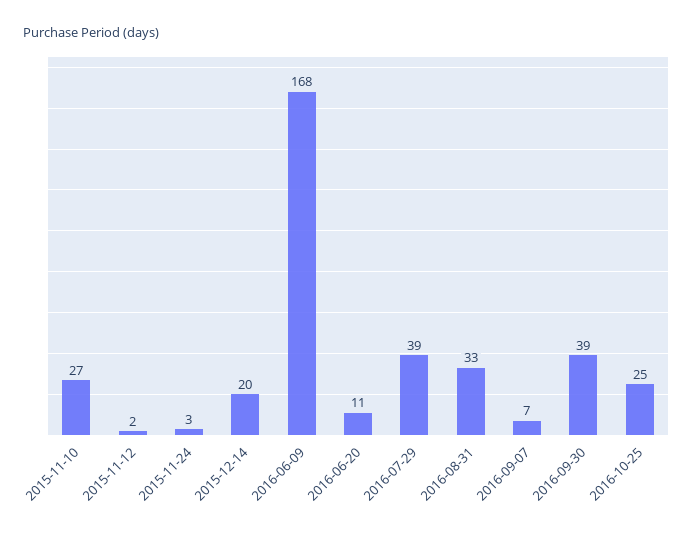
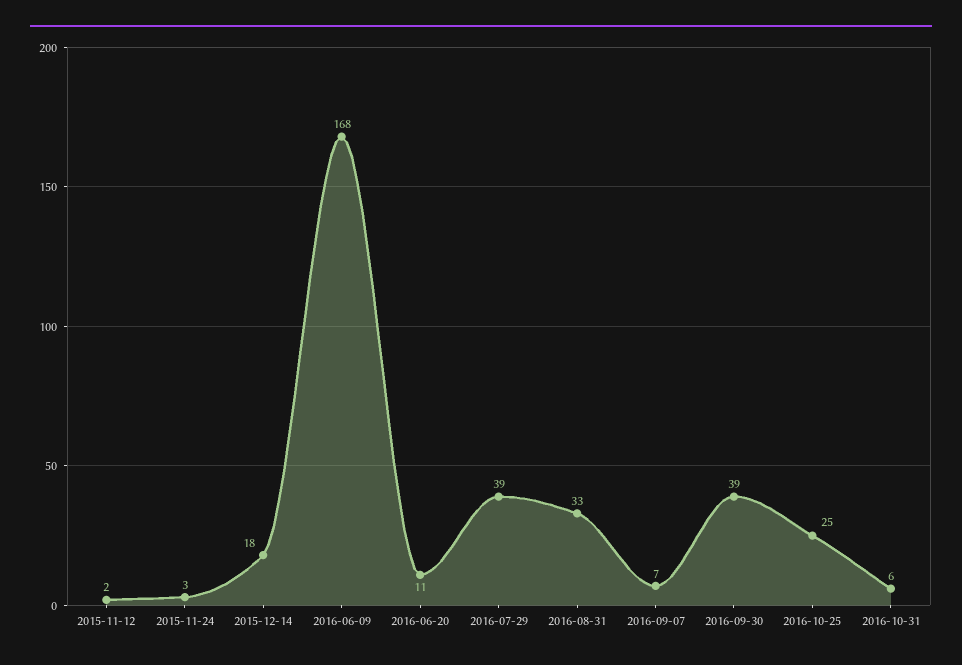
2015-11-10: 27 -> none
2015-12-14: 20 -> 18
2016-10-31: none -> 6

